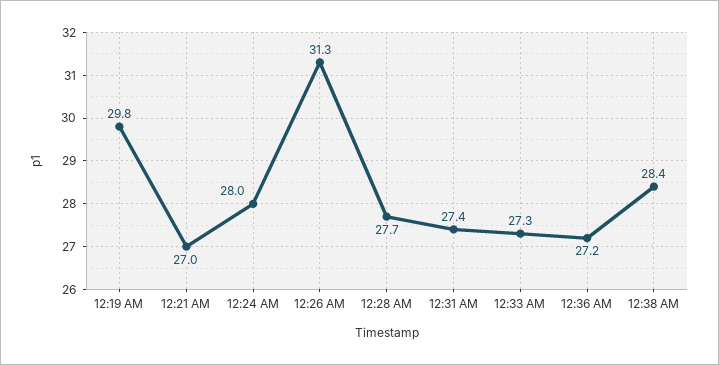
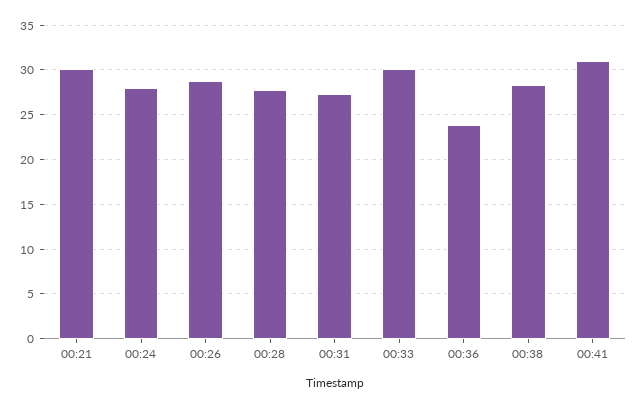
12:19 AM: 29.8 -> none
12:21 AM: 27 -> 30
12:26 AM: 31.3 -> 29
12:33 AM: 27.3 -> 30
12:36 AM: 27.2 -> 24
00:41: none -> 31

